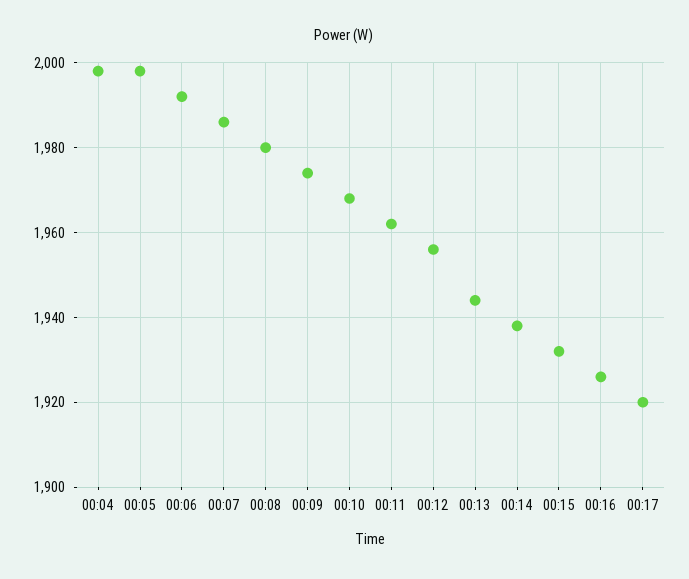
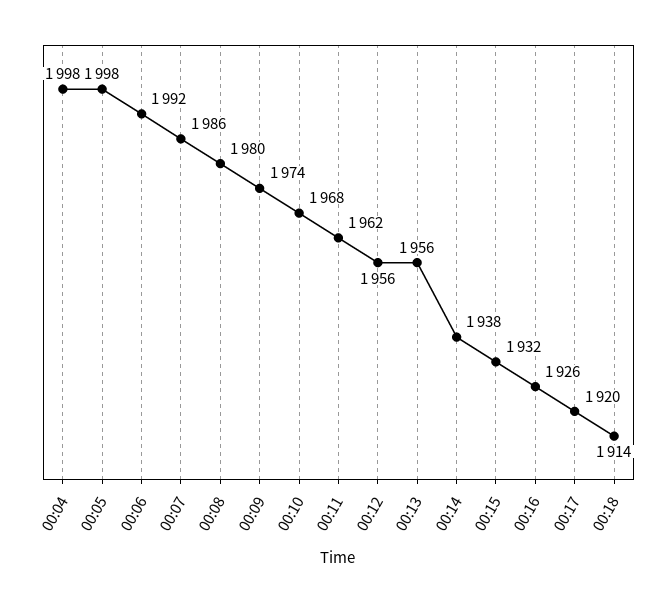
00:13: 1945 -> 1956
00:18: none -> 1914

